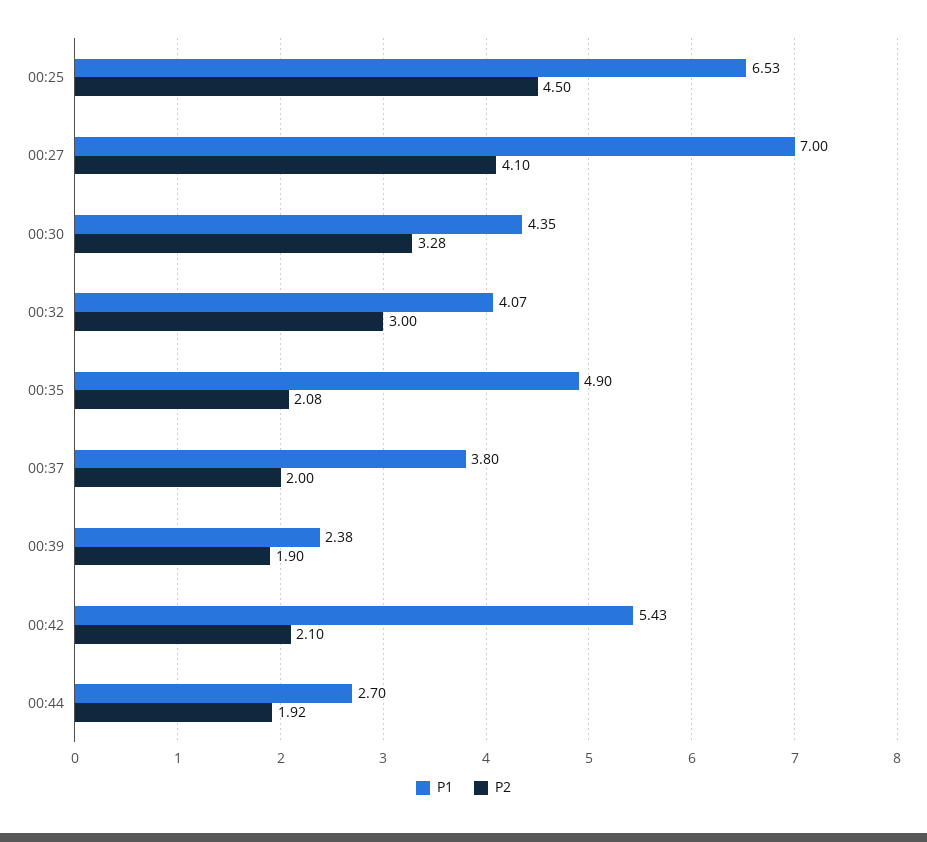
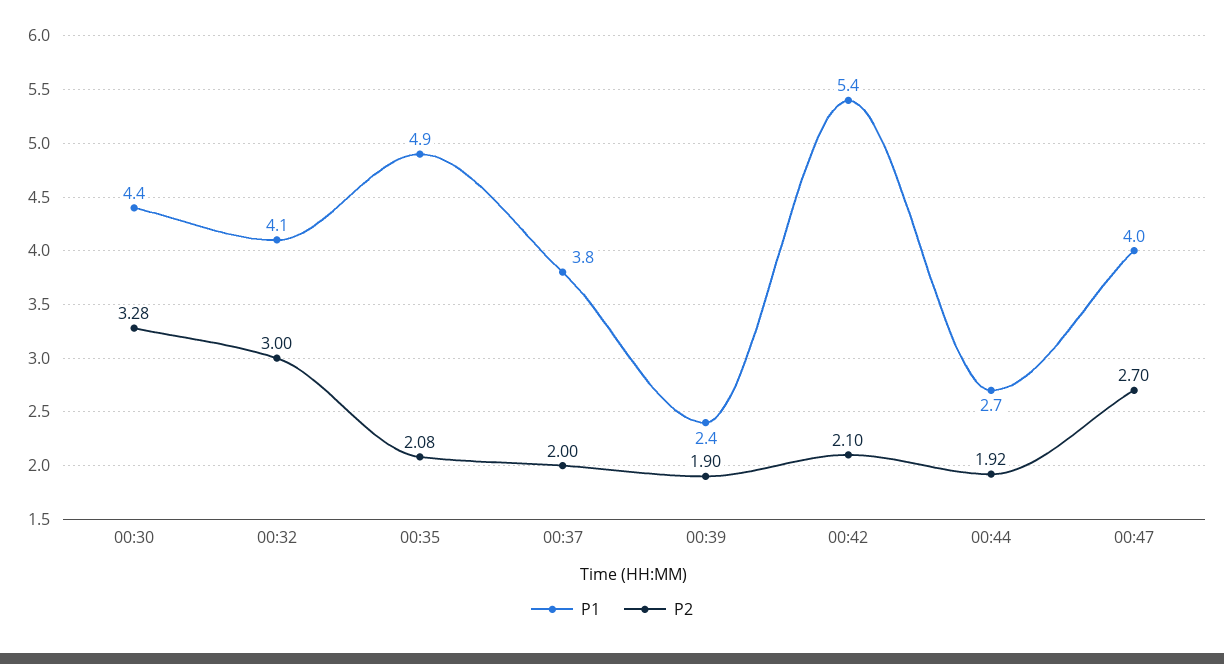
P1, 00:25: 6.53 -> none
P2, 00:25: 4.5 -> none
P1, 00:27: 7 -> none
P2, 00:27: 4.1 -> none
P1, 00:47: none -> 4
P2, 00:47: none -> 2.7

